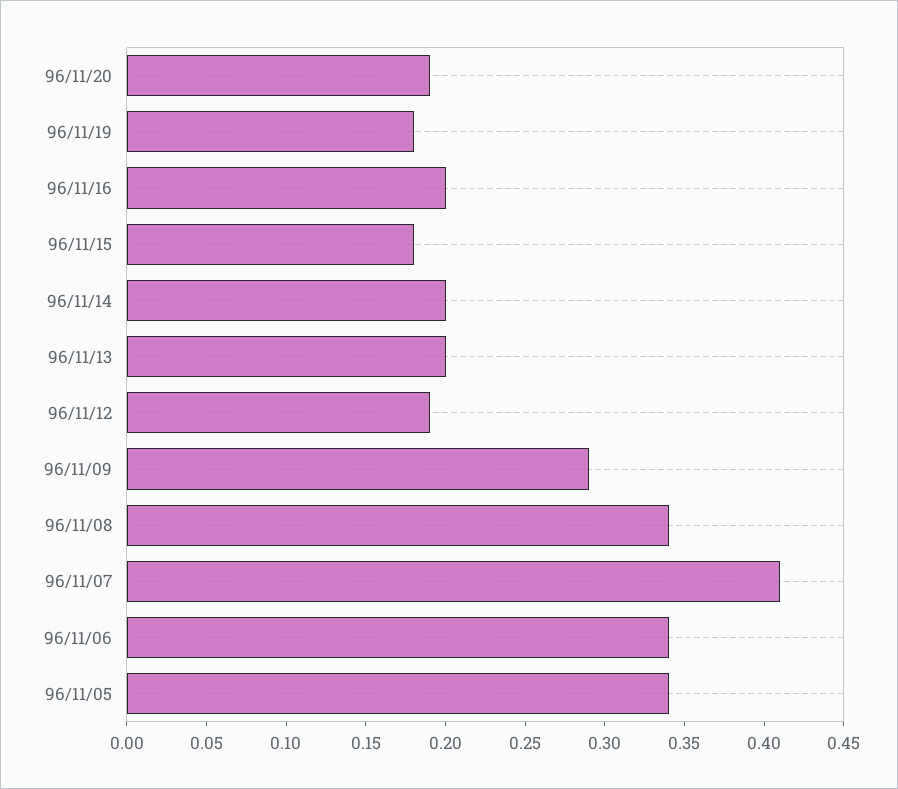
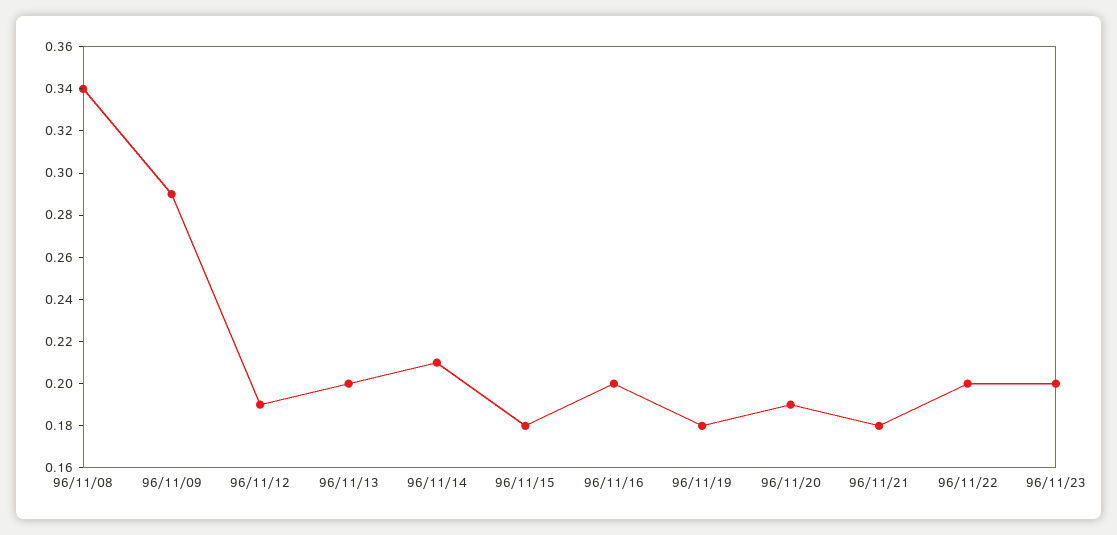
96/11/14: 0.2 -> 0.21
96/11/07: 0.41 -> none
96/11/06: 0.34 -> none
96/11/05: 0.34 -> none
96/11/21: none -> 0.18
96/11/22: none -> 0.2
96/11/23: none -> 0.2

